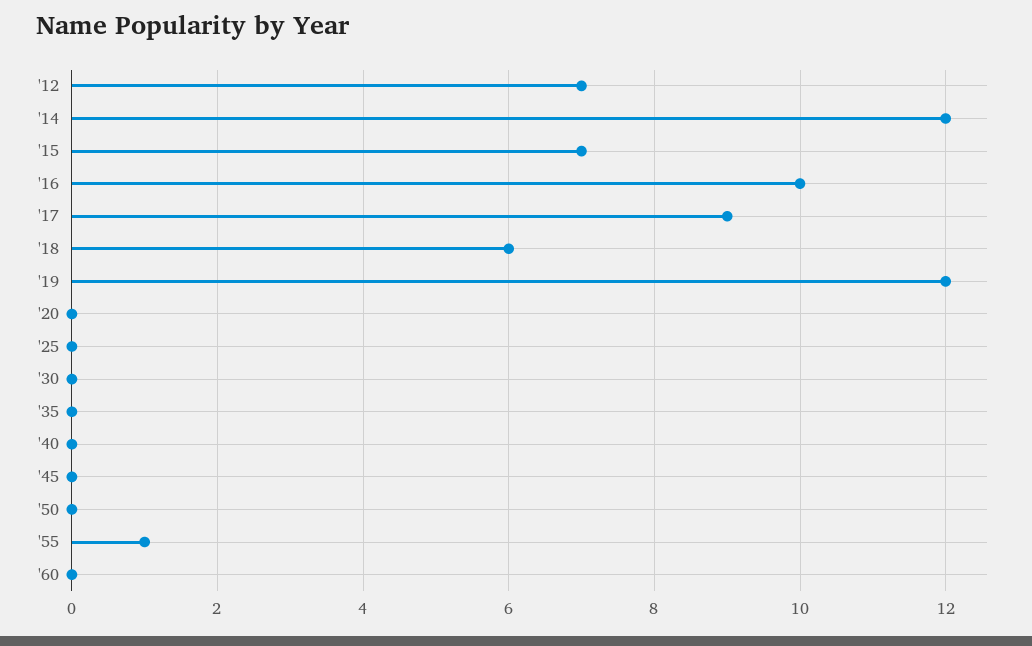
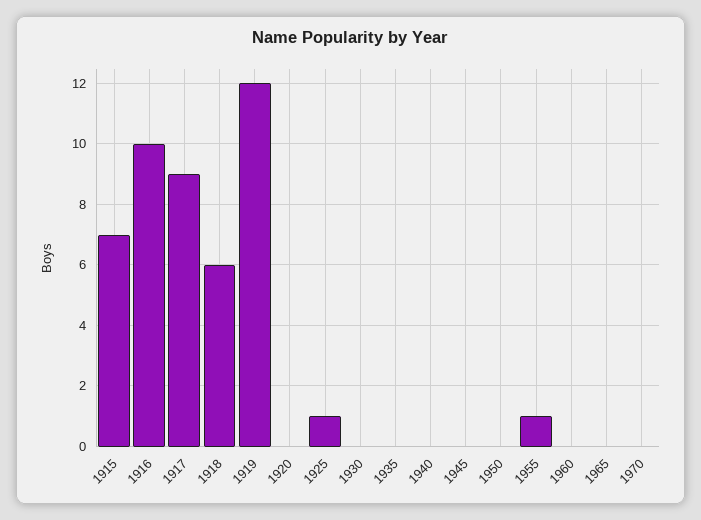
'12: 7 -> none
'14: 12 -> none
'25: 0 -> 1
1965: none -> 0
1970: none -> 0

